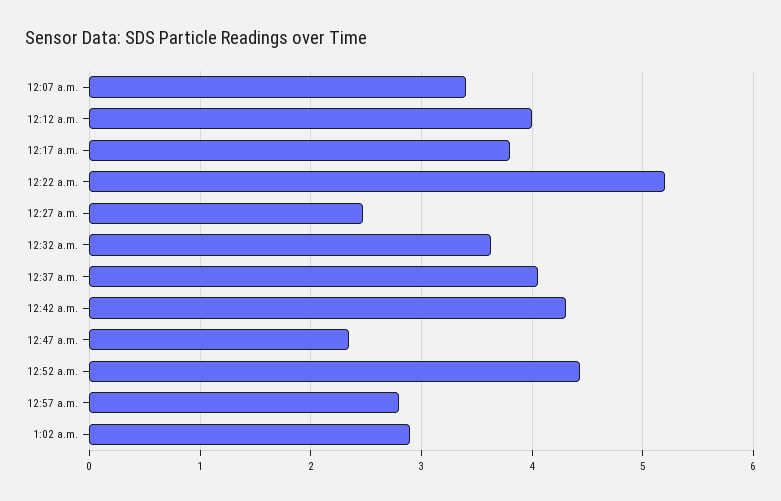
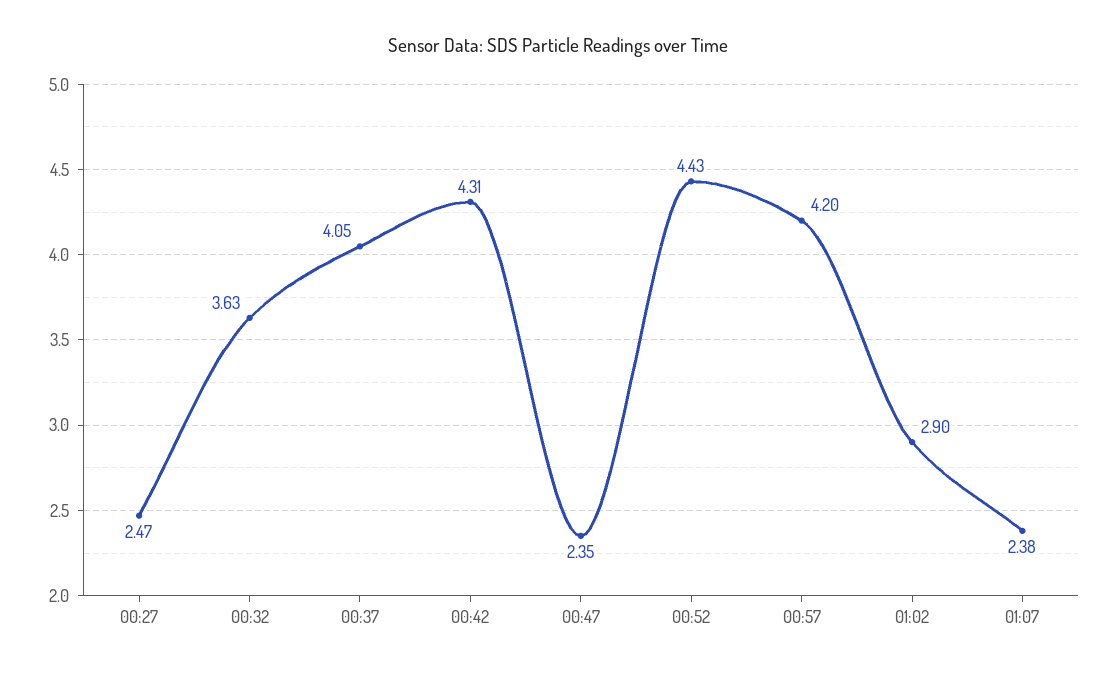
12:07 a.m.: 3.4 -> none
12:12 a.m.: 4 -> none
12:17 a.m.: 3.8 -> none
12:22 a.m.: 5.2 -> none
12:57 a.m.: 2.8 -> 4.2
01:07: none -> 2.38

